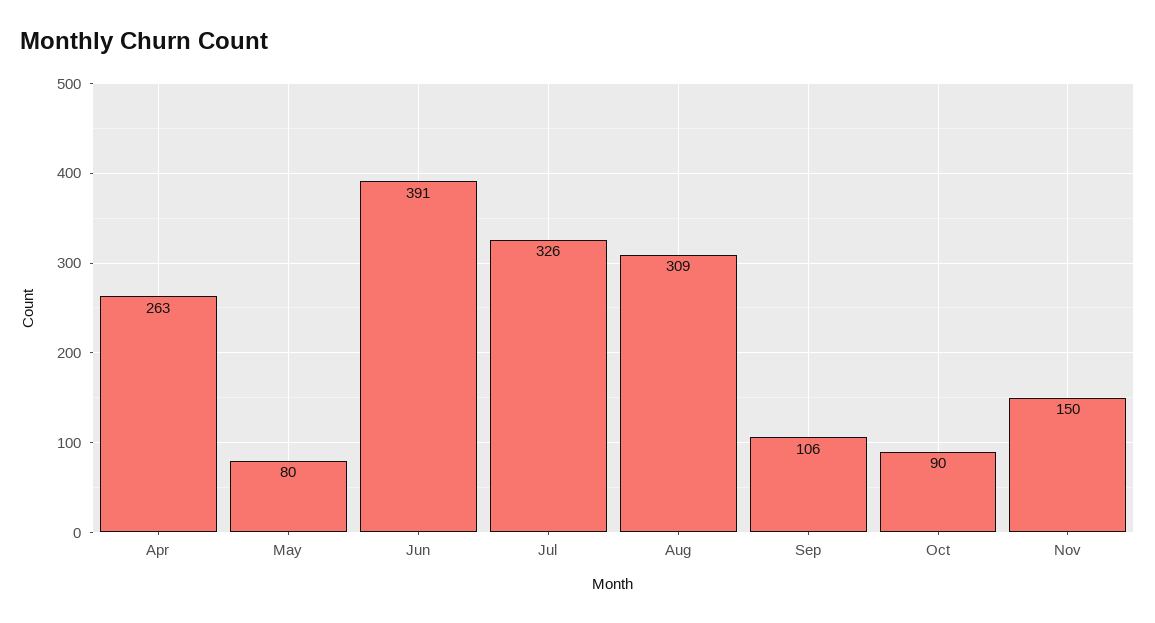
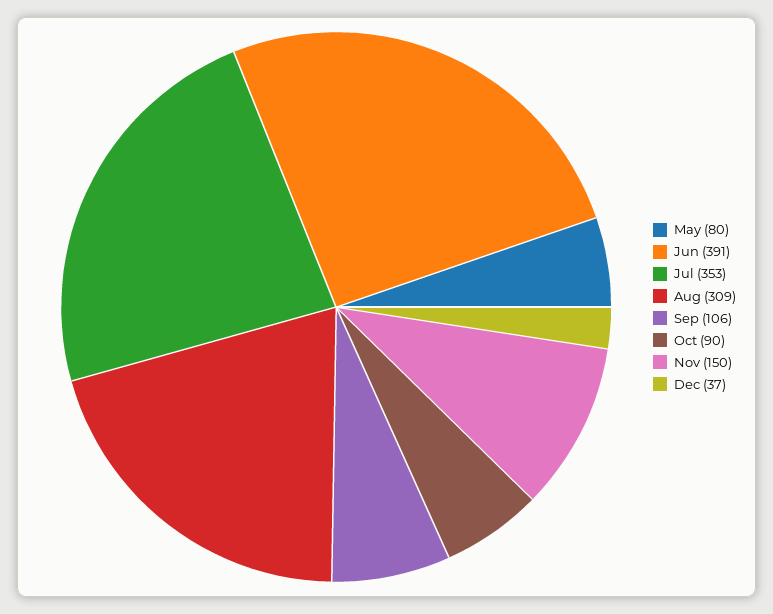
Apr: 263 -> none
Jul: 326 -> 353
Dec: none -> 37

